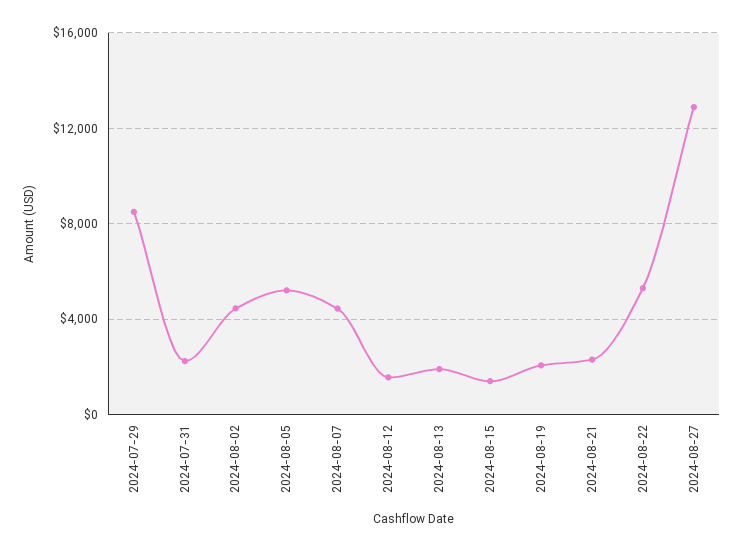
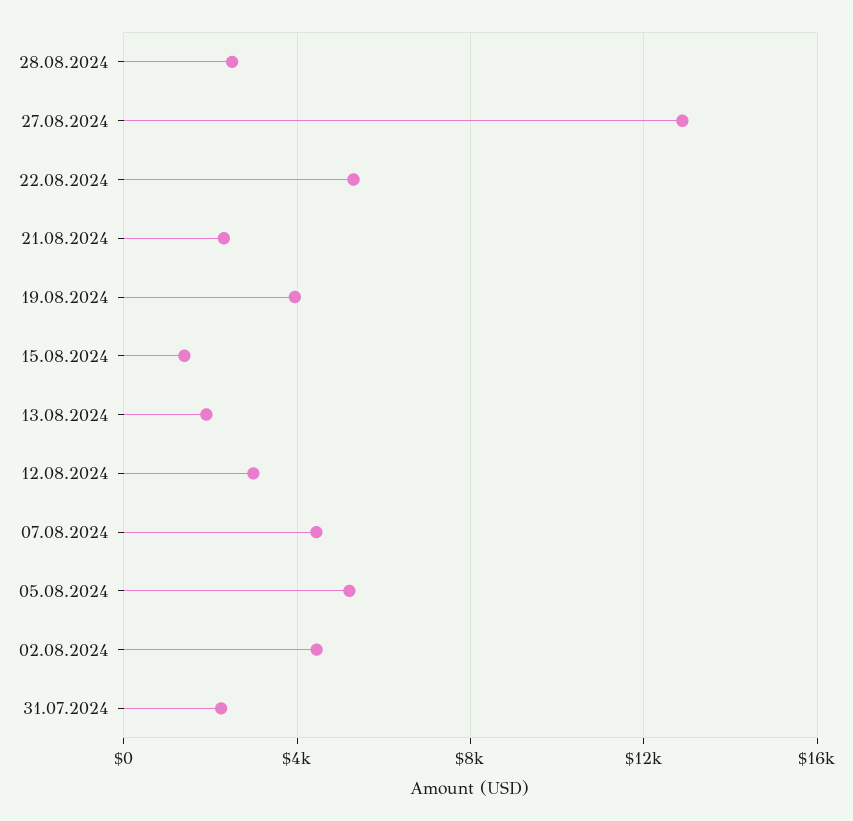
2024-07-29: 8500 -> none
2024-08-12: 1500 -> 3000
2024-08-19: 2000 -> 4000
28.08.2024: none -> 2500

